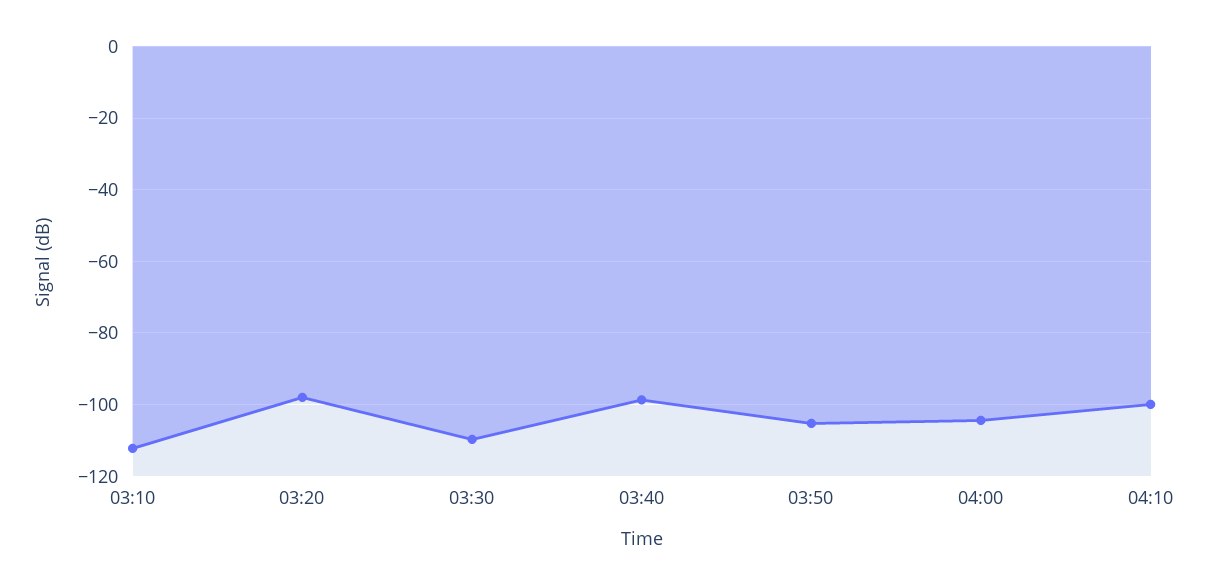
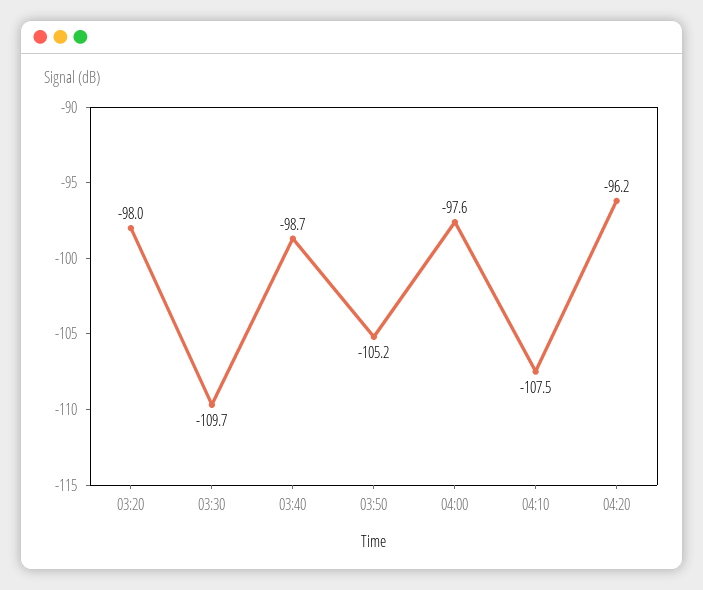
03:10: -112 -> none
04:00: -104 -> -97.6
04:10: -100 -> -107.5
04:20: none -> -96.2

